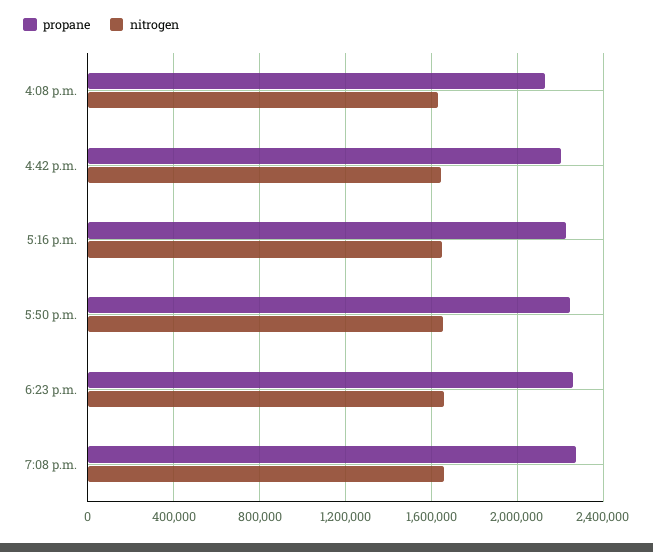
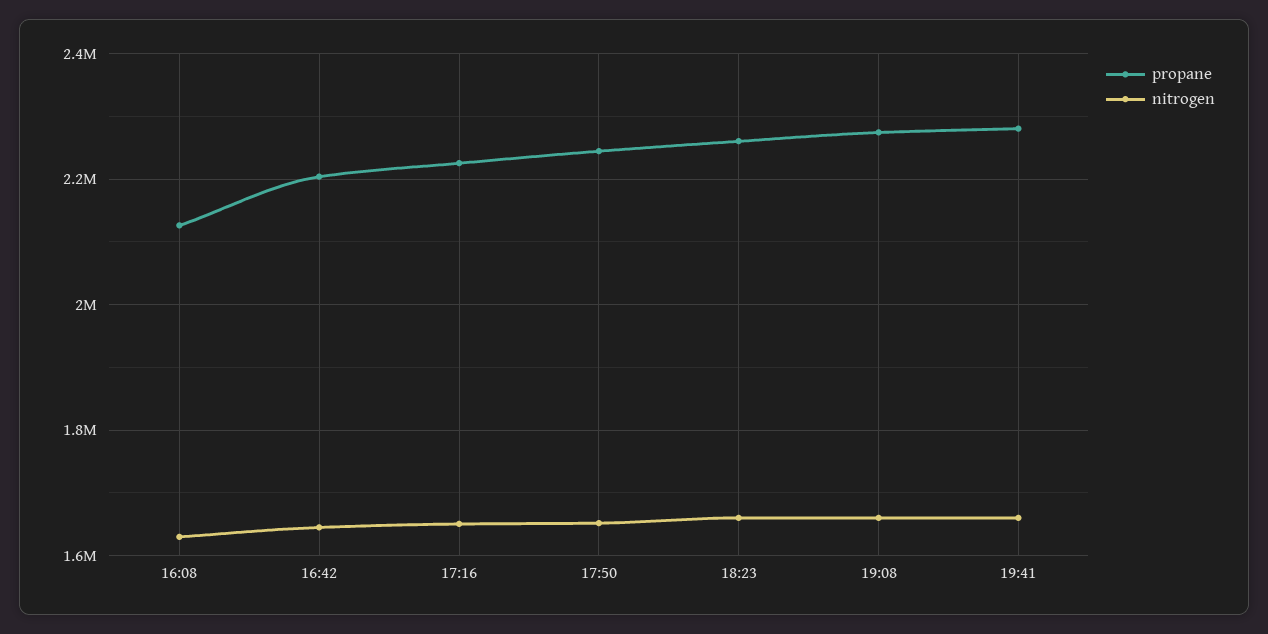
propane, 19:41: none -> 2280000
nitrogen, 19:41: none -> 1660000

